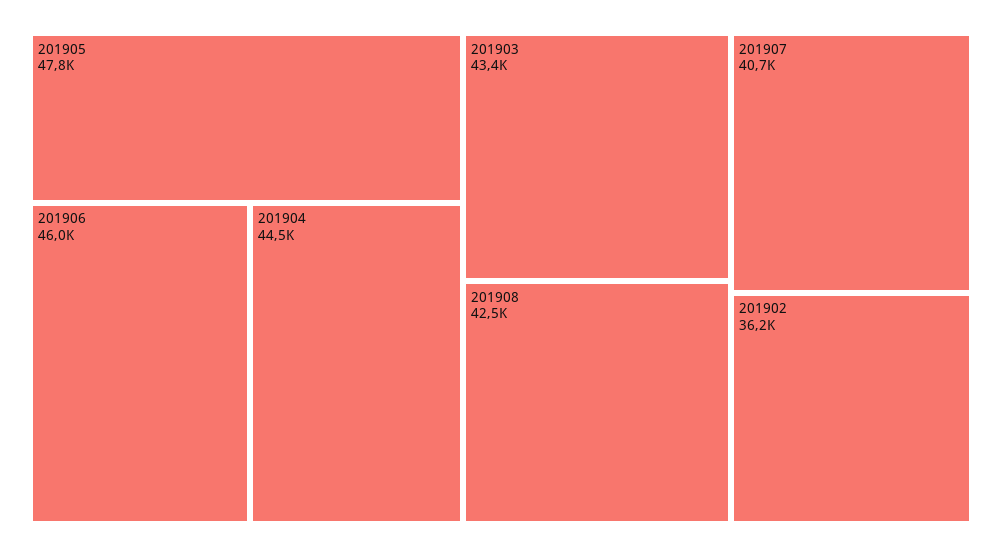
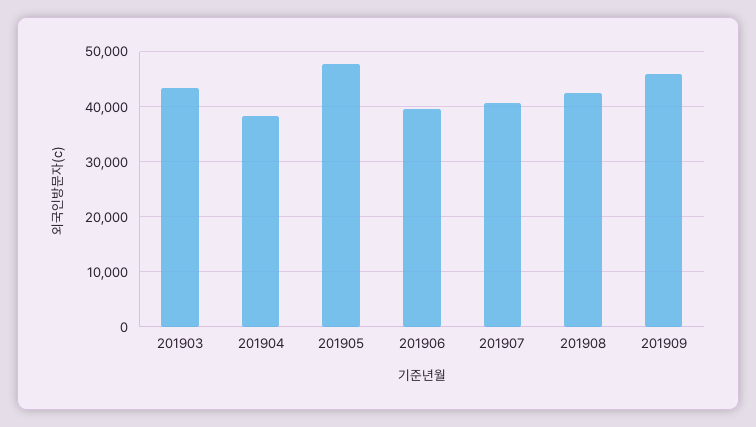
201906: 46000 -> 40000
201904: 44500 -> 38000
201902: 36200 -> none
201909: none -> 46000

